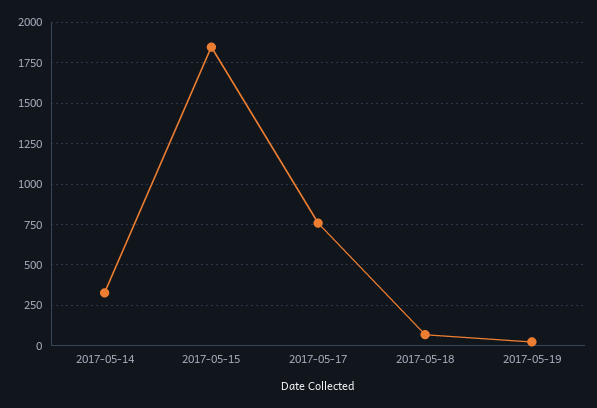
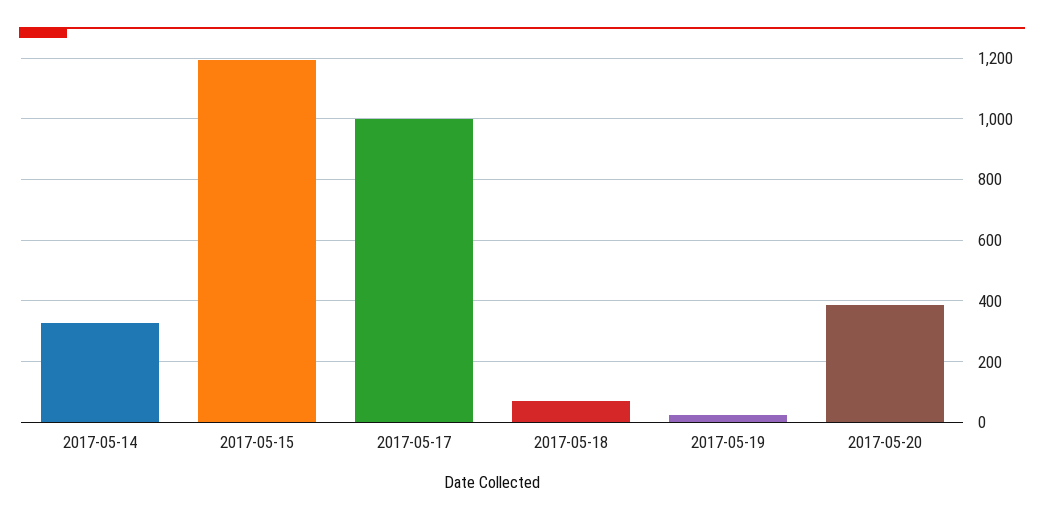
2017-05-15: 1850 -> 1200
2017-05-17: 750 -> 1000
2017-05-20: none -> 380

